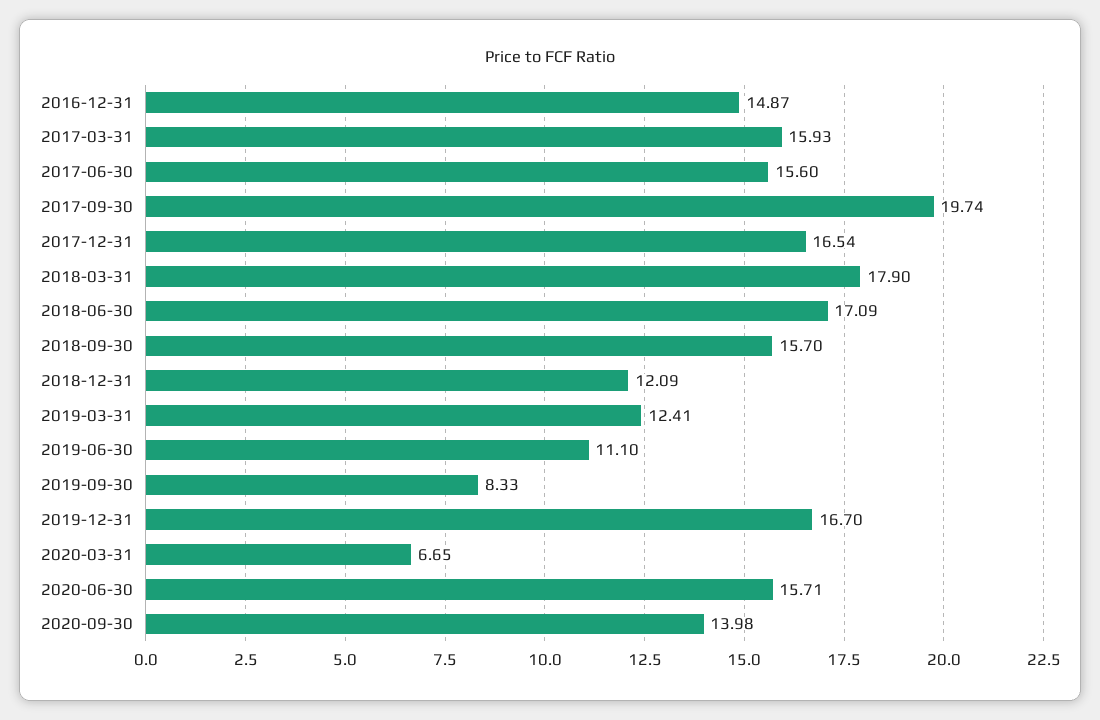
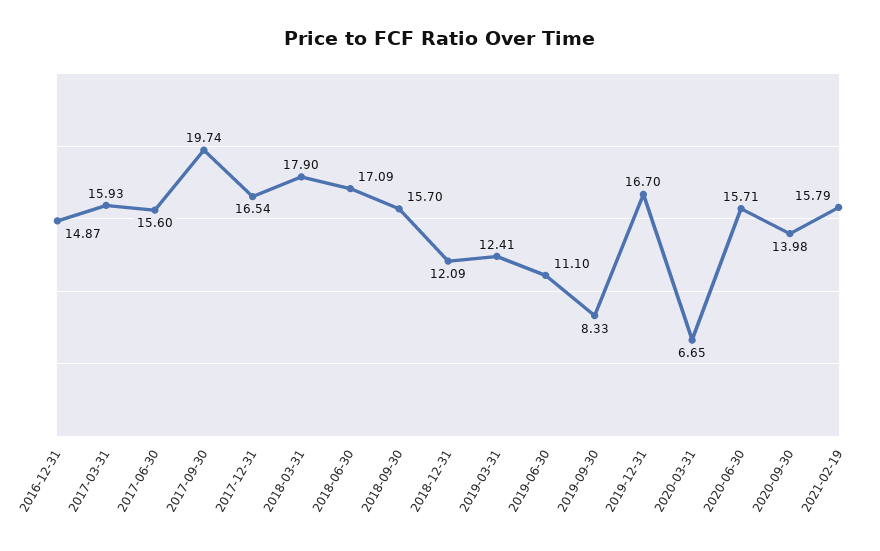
2021-02-19: none -> 15.79

